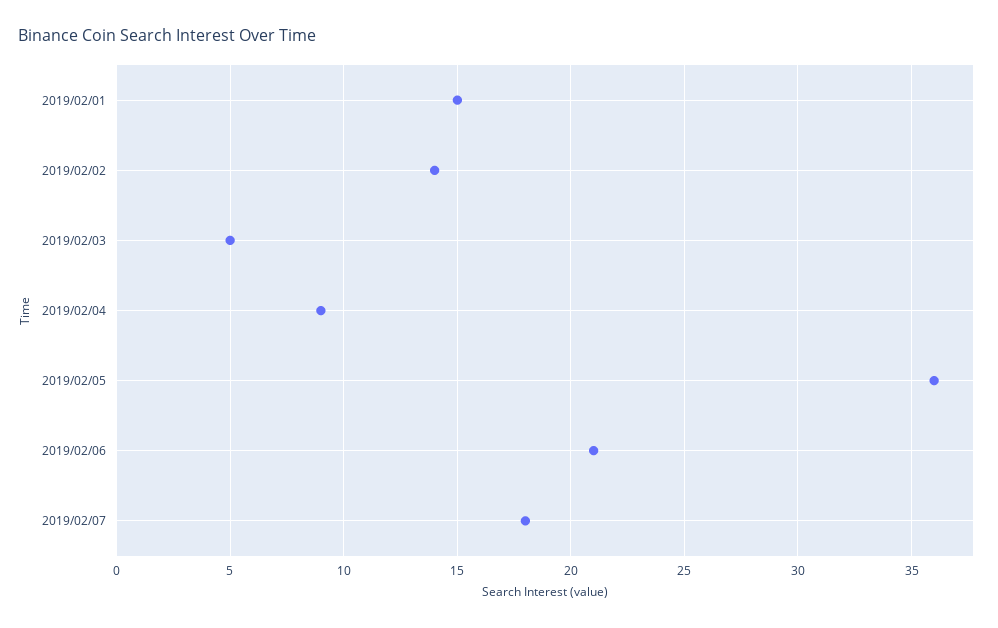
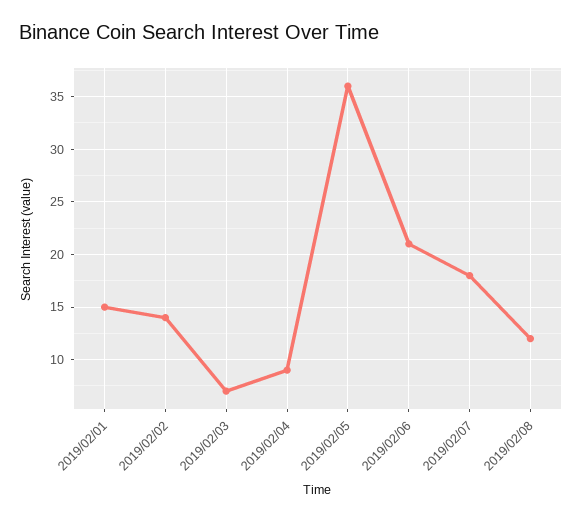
2019/02/03: 5 -> 7
2019/02/08: none -> 12

